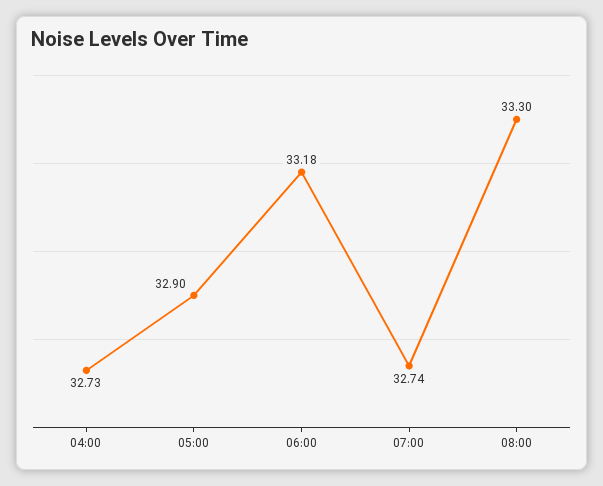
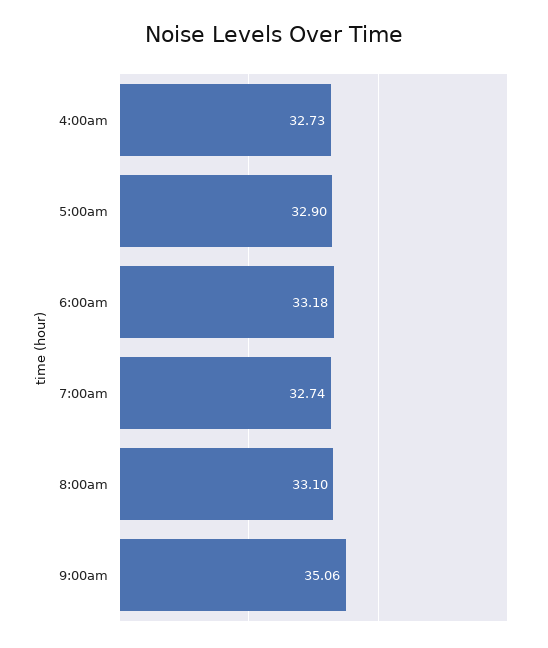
08:00: 33.3 -> 33.1
9:00am: none -> 35.06

